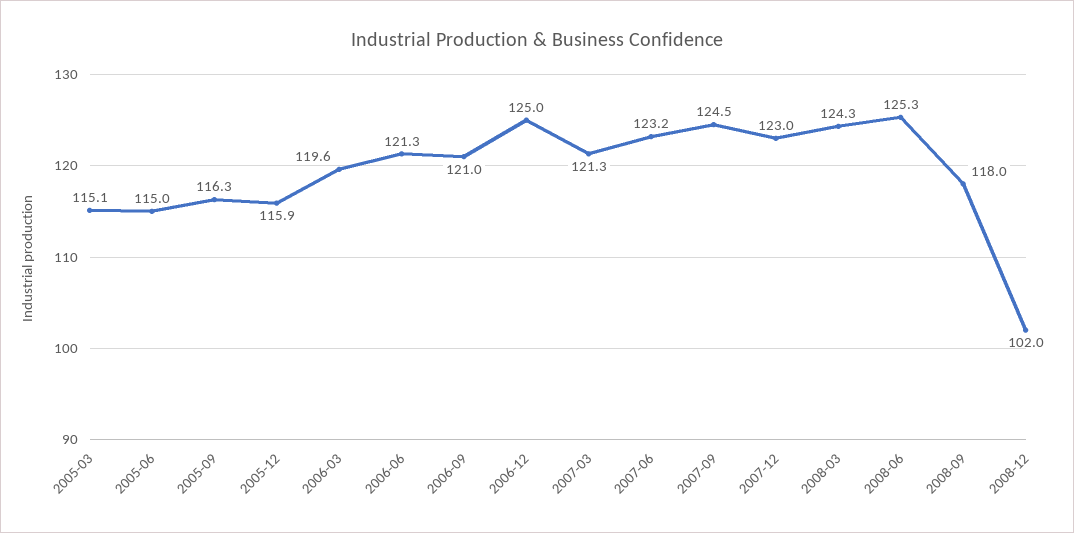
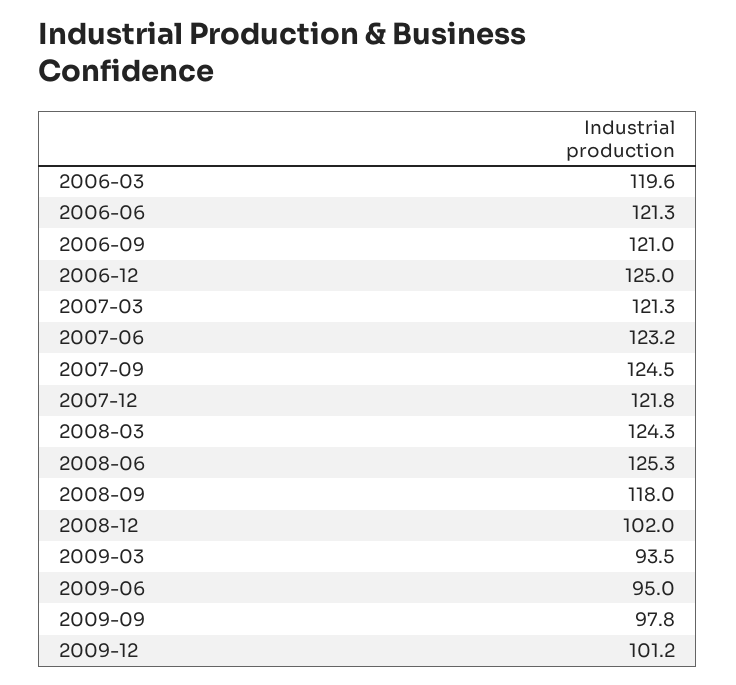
2005-03: 115.1 -> none
2005-06: 115 -> none
2005-09: 116.3 -> none
2005-12: 115.9 -> none
2007-12: 123 -> 121.8
2009-03: none -> 93.5
2009-06: none -> 95
2009-09: none -> 97.8
2009-12: none -> 101.2

